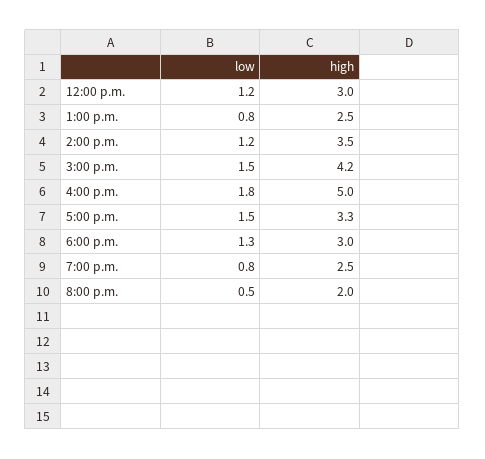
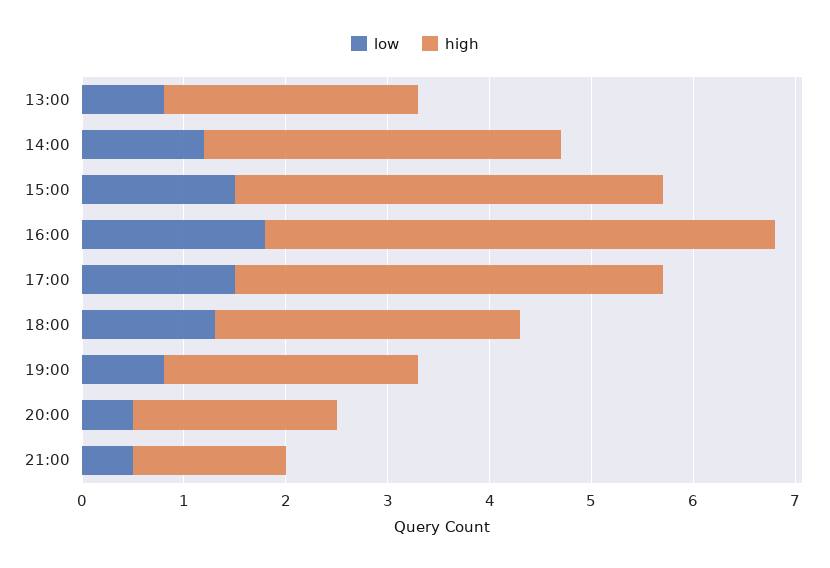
low, 12:00 p.m.: 1.2 -> none
high, 12:00 p.m.: 3 -> none
high, 5:00 p.m.: 3.3 -> 4.2
low, 21:00: none -> 0.5
high, 21:00: none -> 1.5

